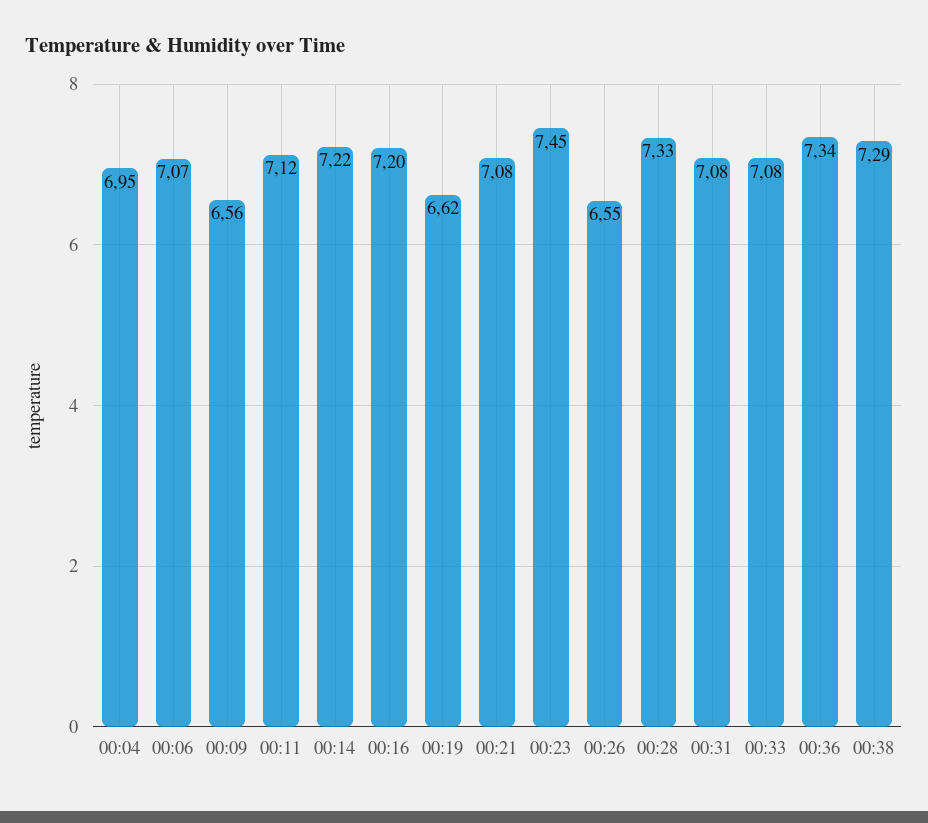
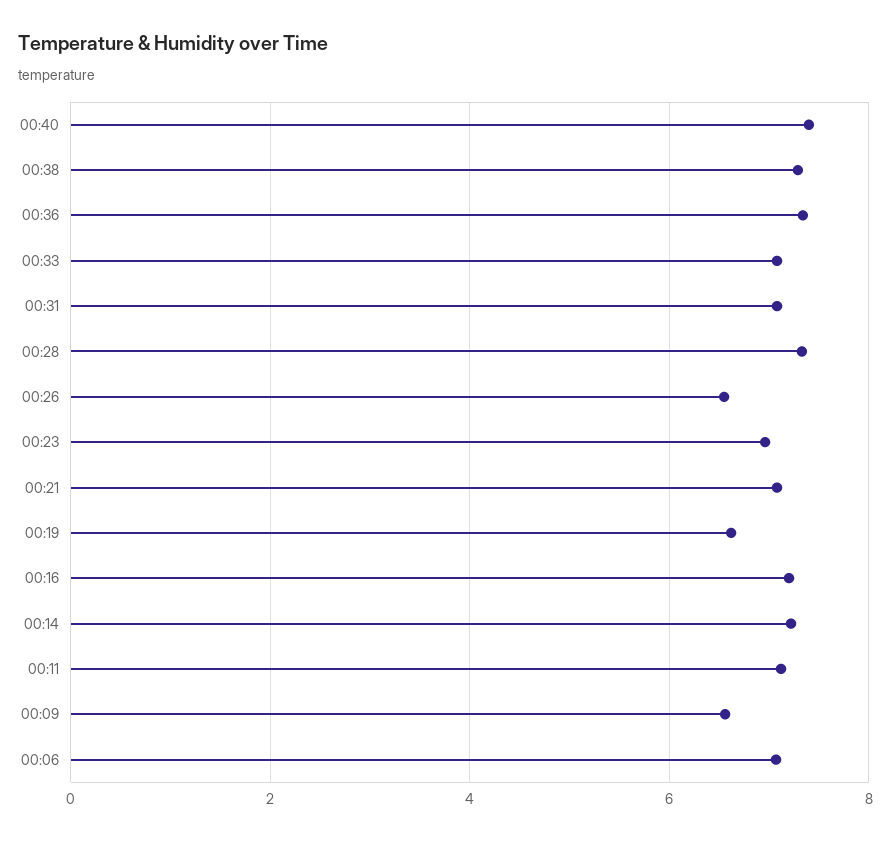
00:04: 6.95 -> none
00:23: 7.45 -> 7
00:40: none -> 7.4

